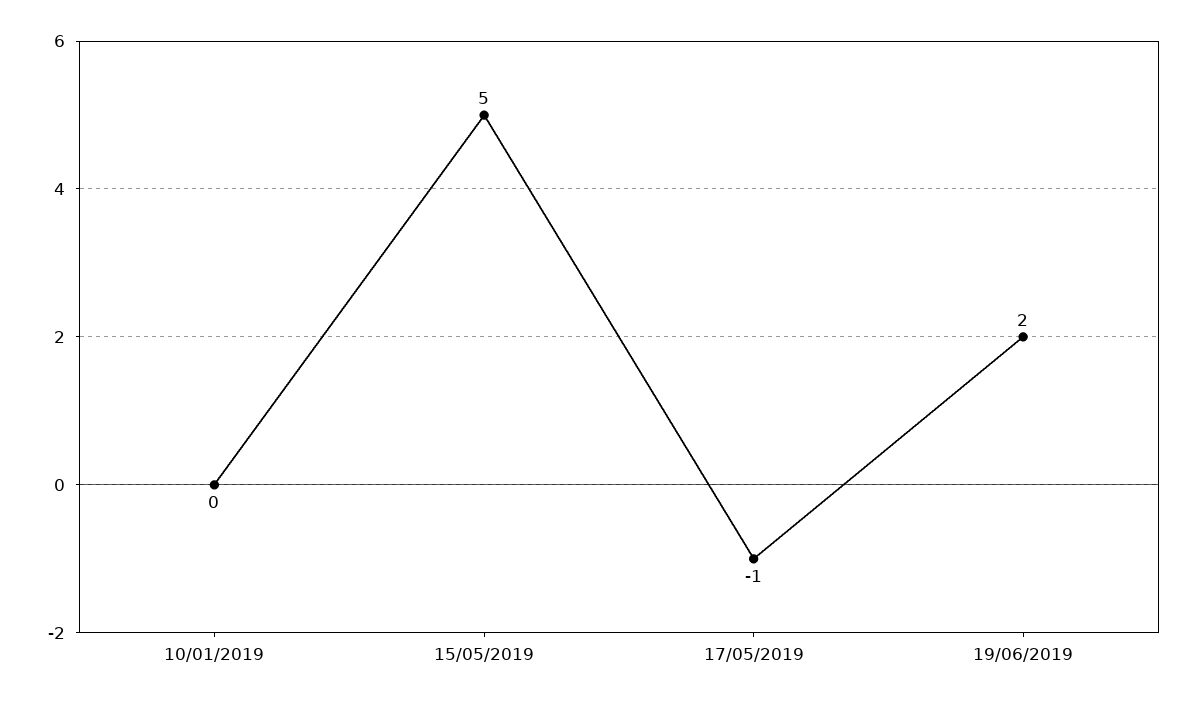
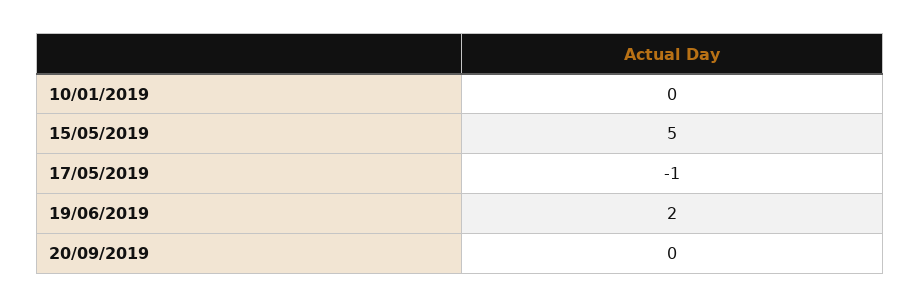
20/09/2019: none -> 0

